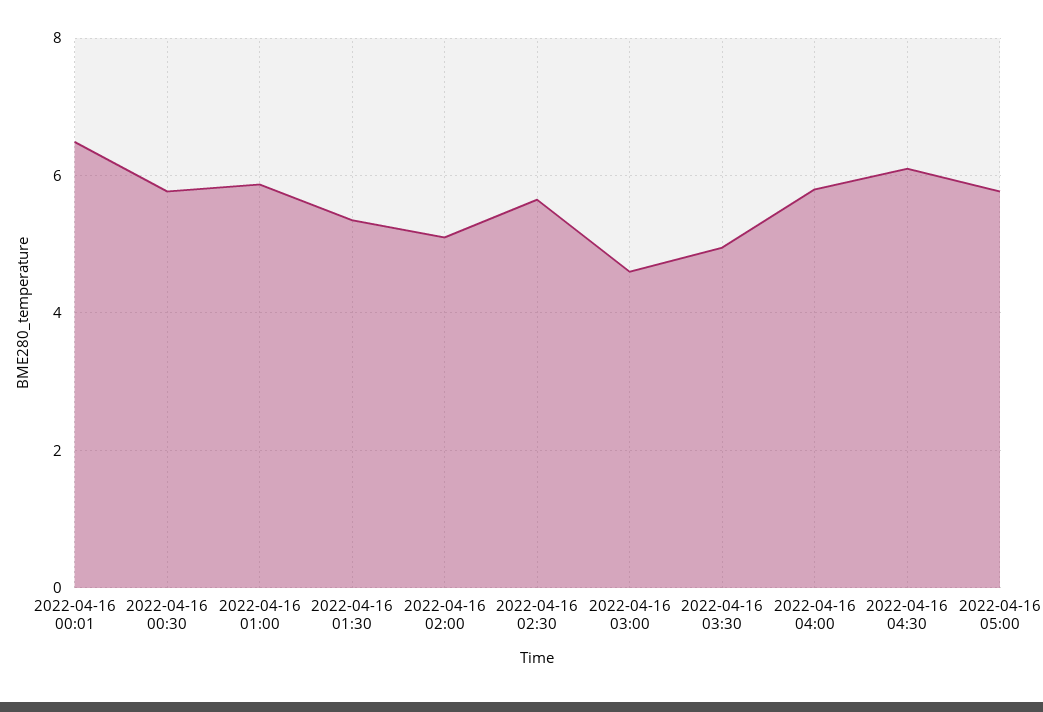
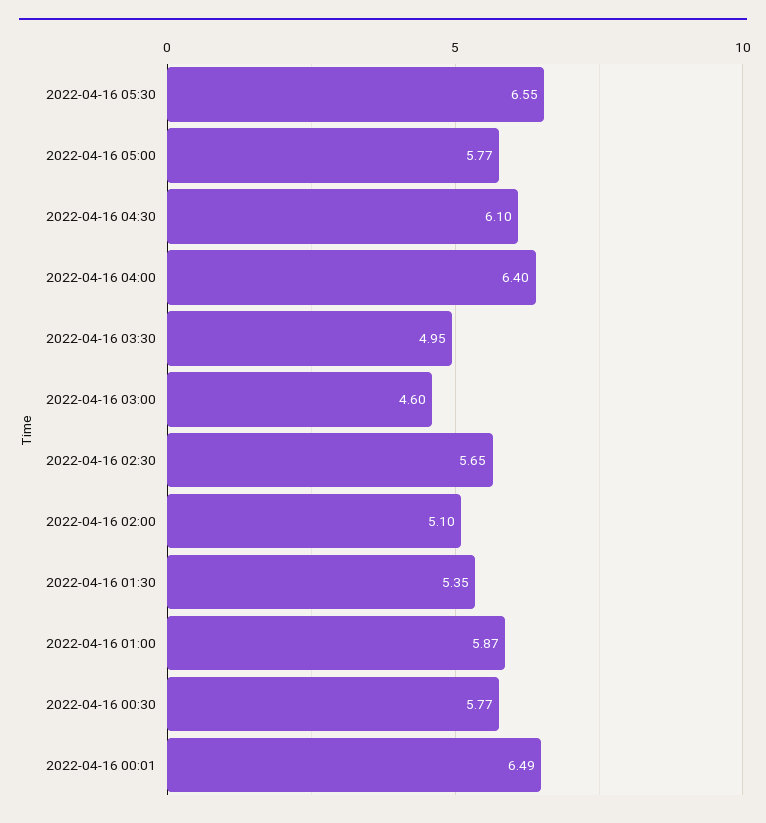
2022-04-16 04:00: 5.8 -> 6.4
2022-04-16 05:30: none -> 6.55

